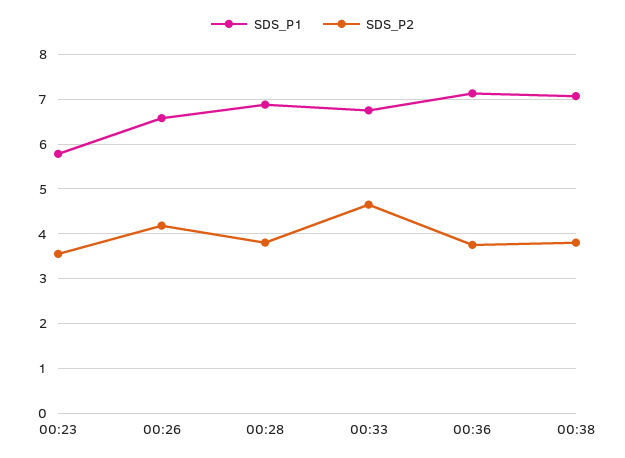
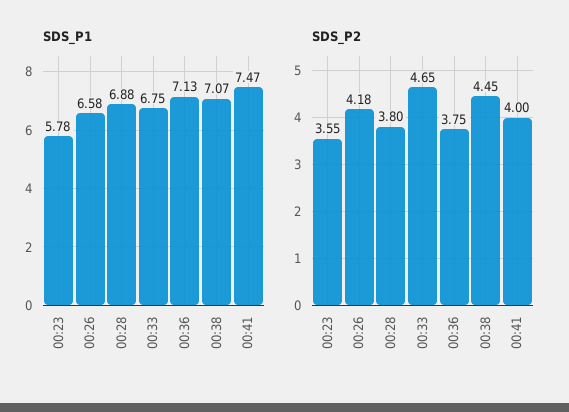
SDS_P2, 00:38: 3.8 -> 4.45
SDS_P1, 00:41: none -> 7.47
SDS_P2, 00:41: none -> 4

